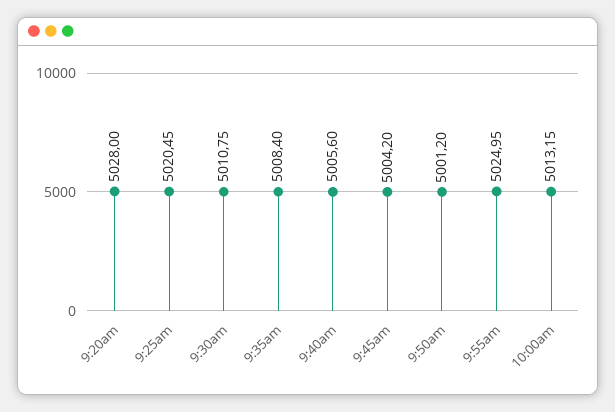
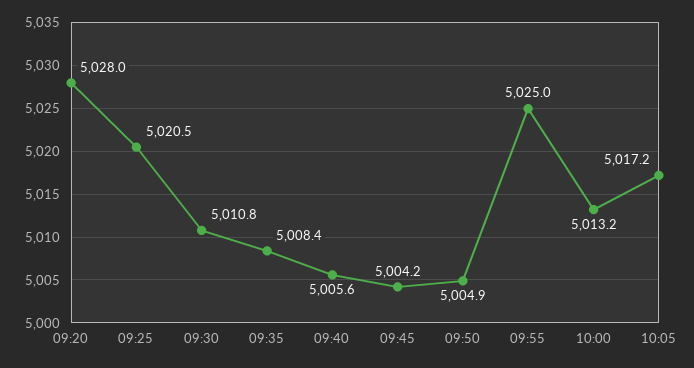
9:50am: 5001.2 -> 5004.9
10:05: none -> 5017.2

